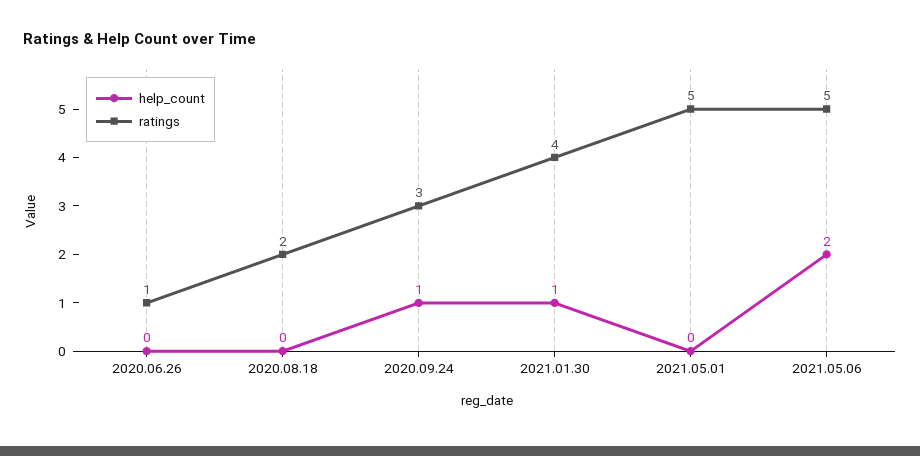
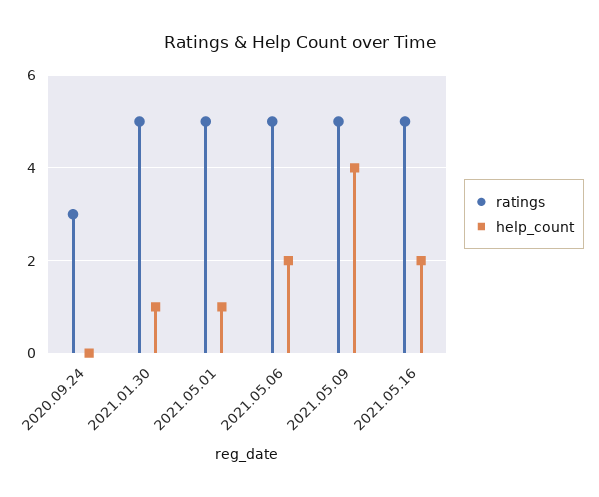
help_count, 2020.06.26: 0 -> none
ratings, 2020.06.26: 1 -> none
help_count, 2020.08.18: 0 -> none
ratings, 2020.08.18: 2 -> none
help_count, 2020.09.24: 1 -> 0
ratings, 2021.01.30: 4 -> 5
help_count, 2021.05.01: 0 -> 1
ratings, 2021.05.09: none -> 5
help_count, 2021.05.09: none -> 4
ratings, 2021.05.16: none -> 5
help_count, 2021.05.16: none -> 2

